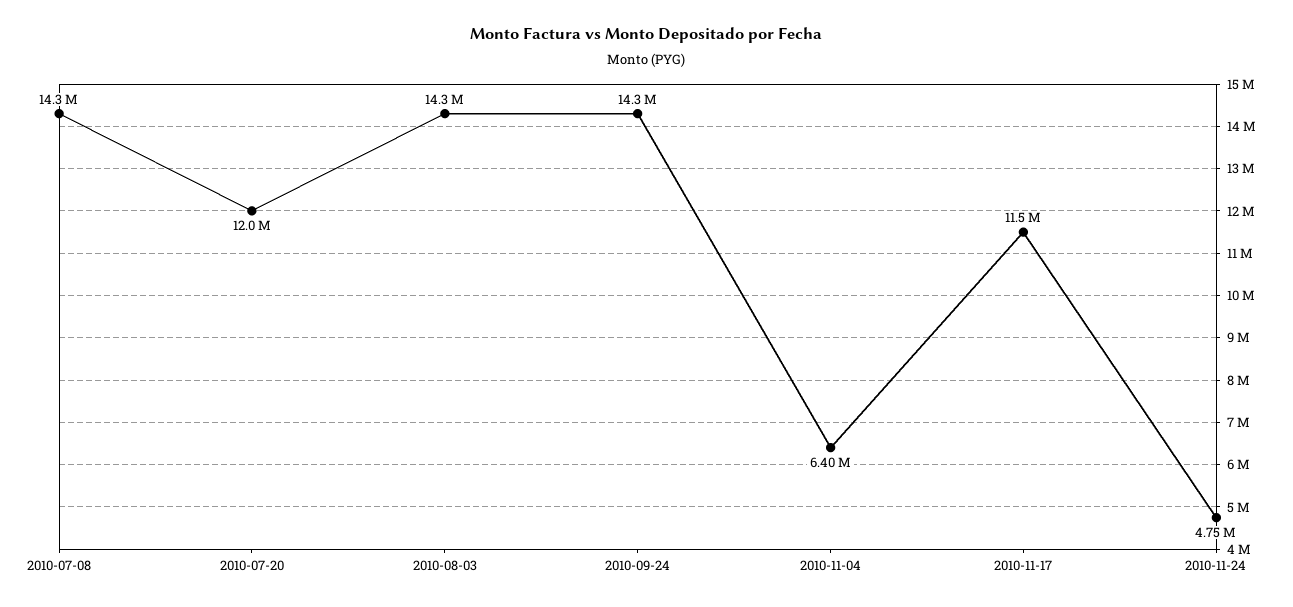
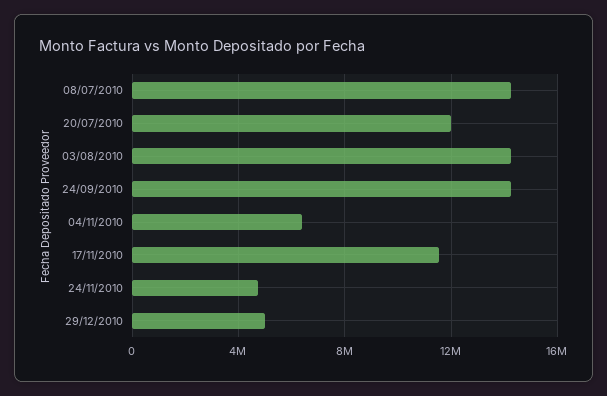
29/12/2010: none -> 5000000

